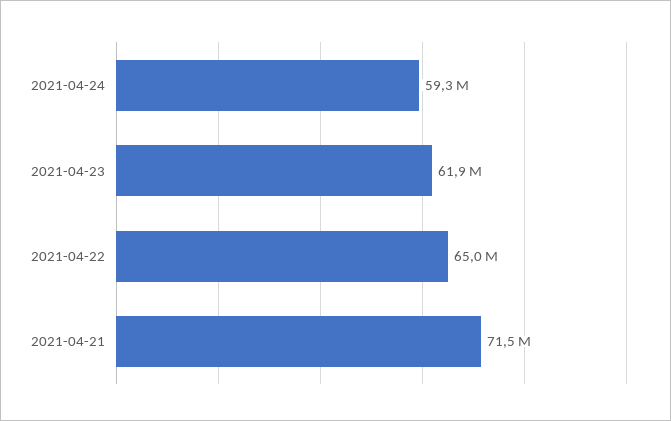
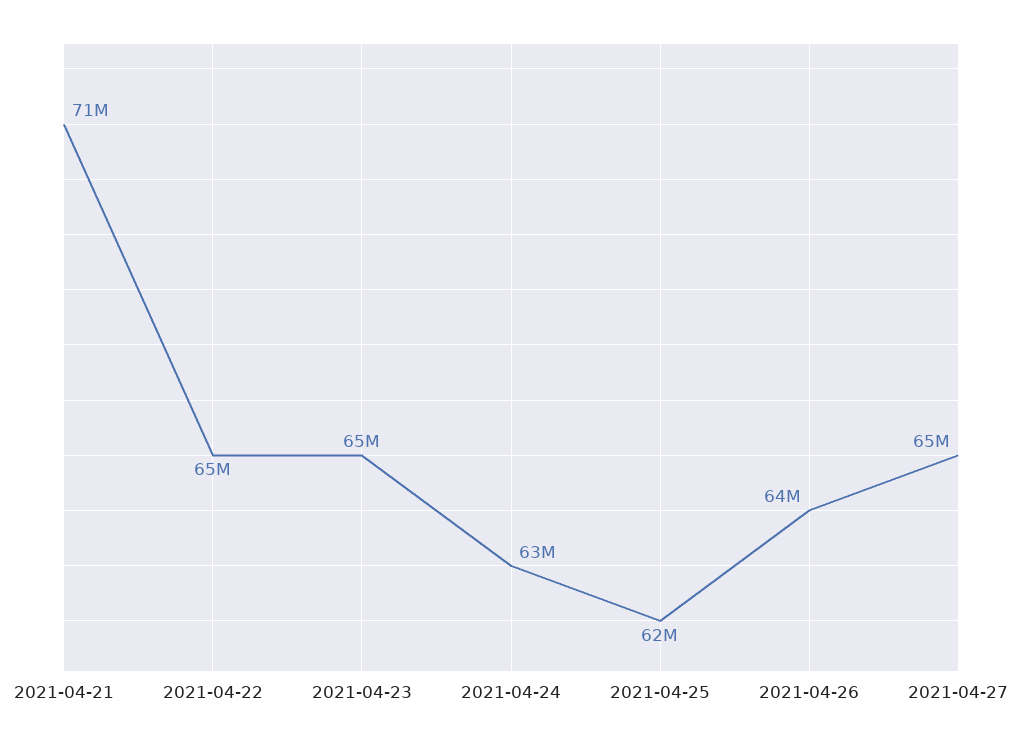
2021-04-24: 59300000 -> 63000000
2021-04-23: 61900000 -> 65000000
2021-04-25: none -> 62000000
2021-04-26: none -> 64000000
2021-04-27: none -> 65000000

